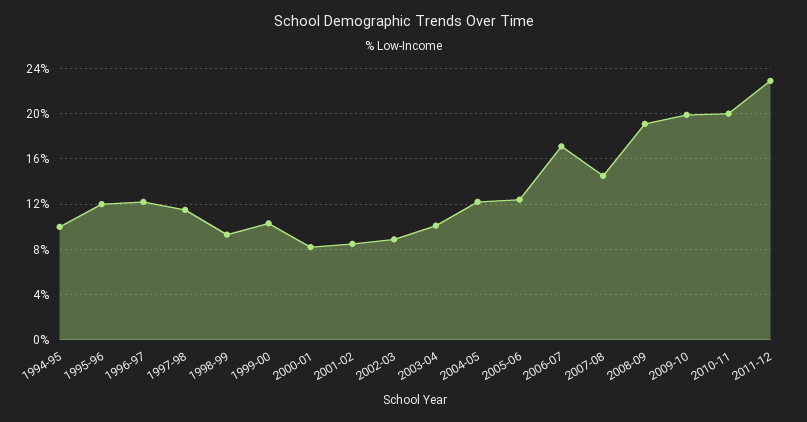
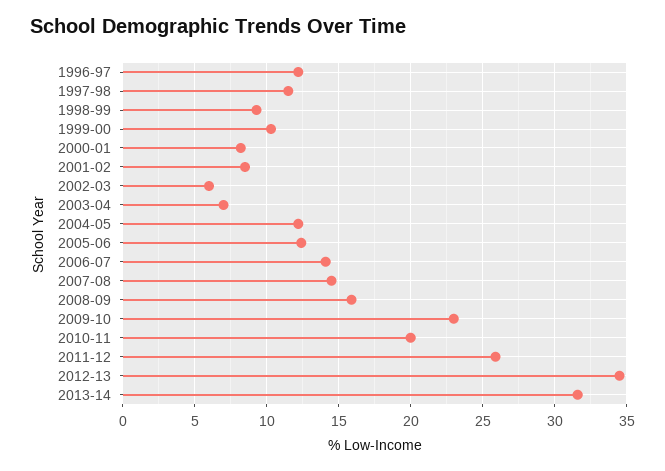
1994-95: 10 -> none
1995-96: 12 -> none
2002-03: 9 -> 6
2003-04: 10 -> 7
2006-07: 17 -> 14
2008-09: 19 -> 16
2009-10: 20 -> 23
2011-12: 23 -> 26
2012-13: none -> 34.5
2013-14: none -> 31.5

